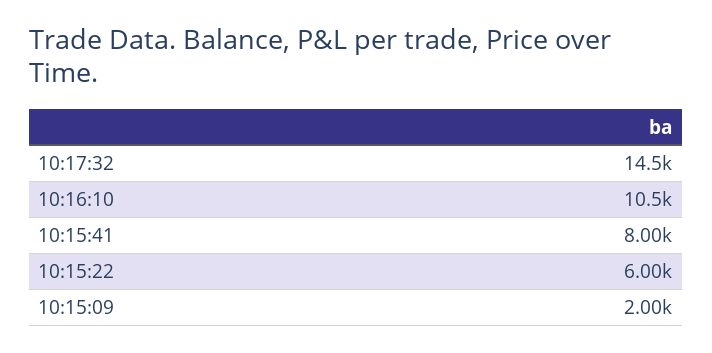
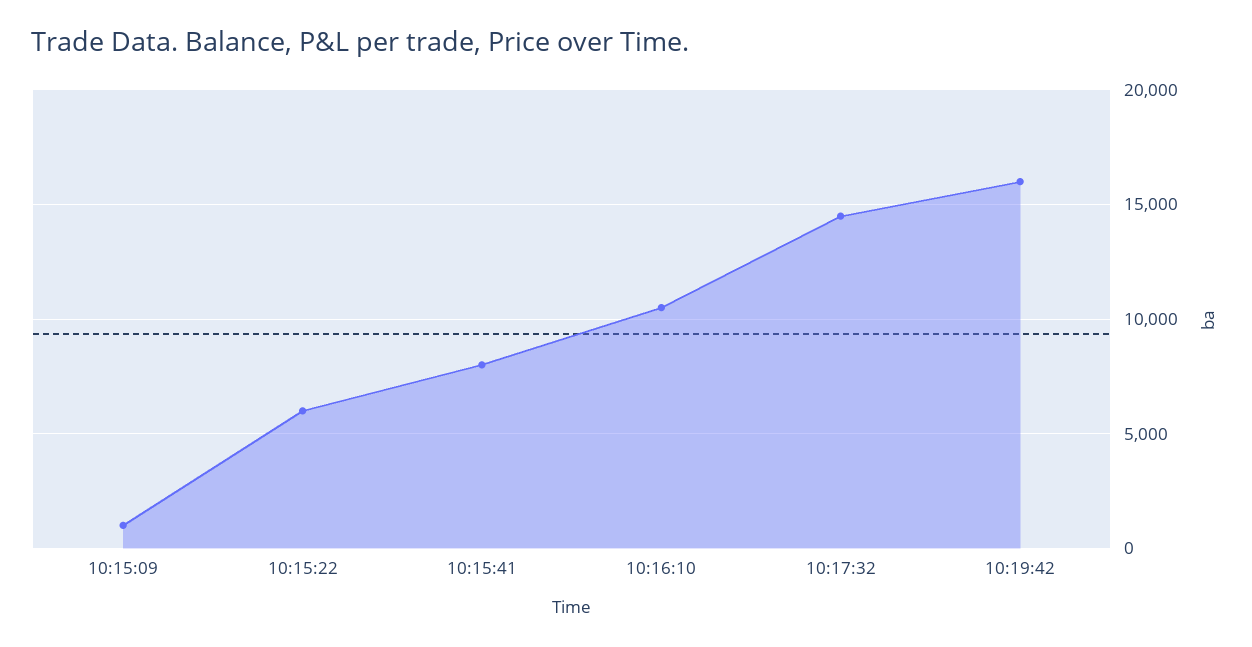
10:15:09: 2000 -> 1000
10:19:42: none -> 16000

